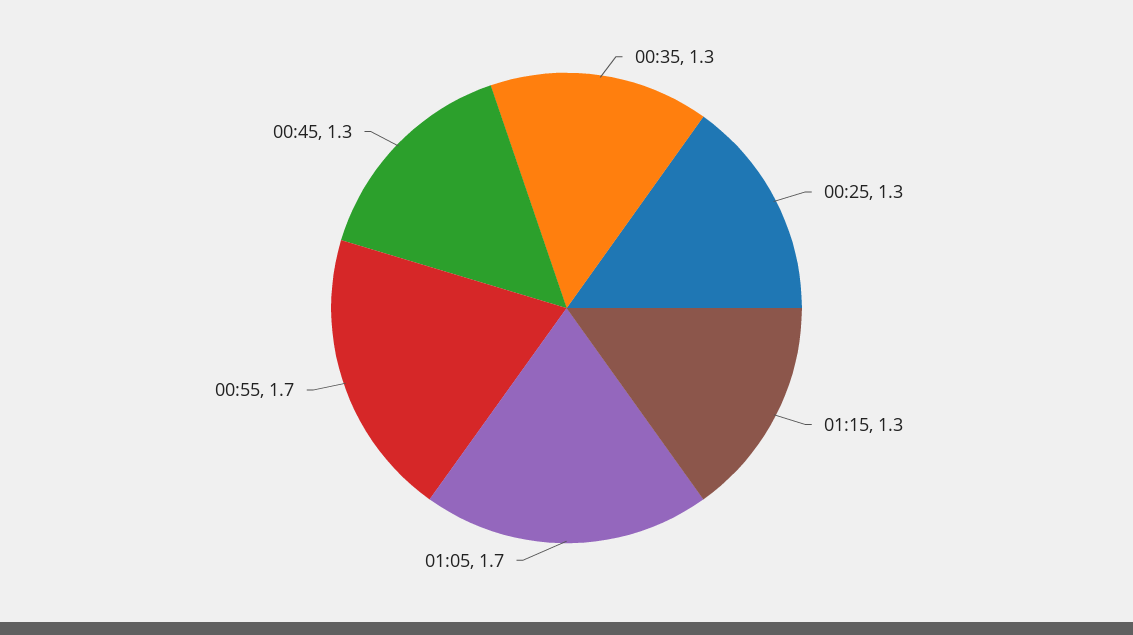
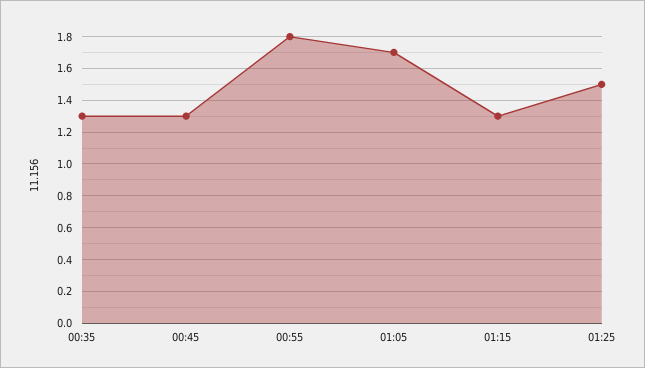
00:25: 1.3 -> none
00:55: 1.7 -> 1.8
01:25: none -> 1.5

